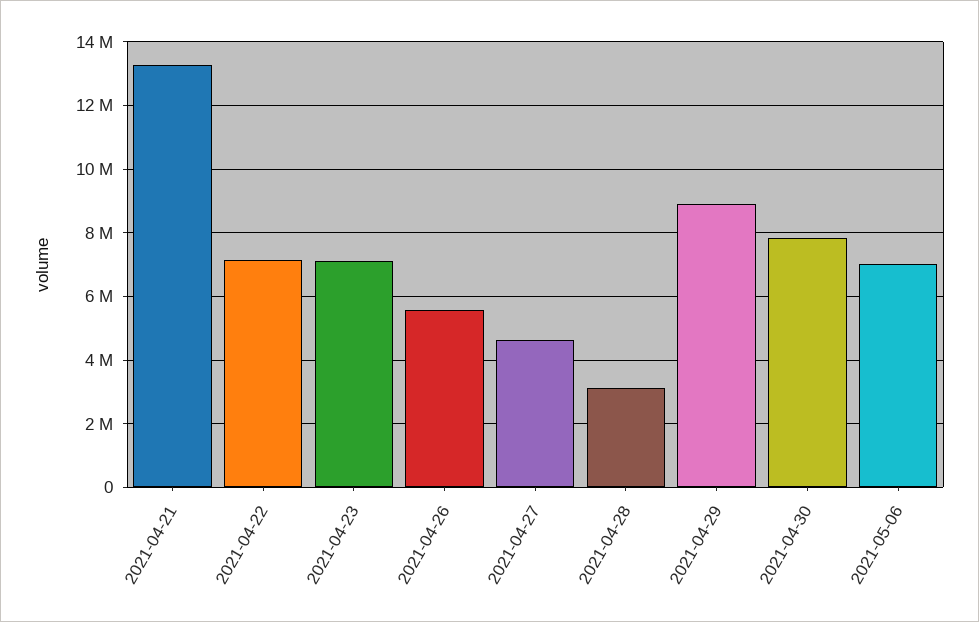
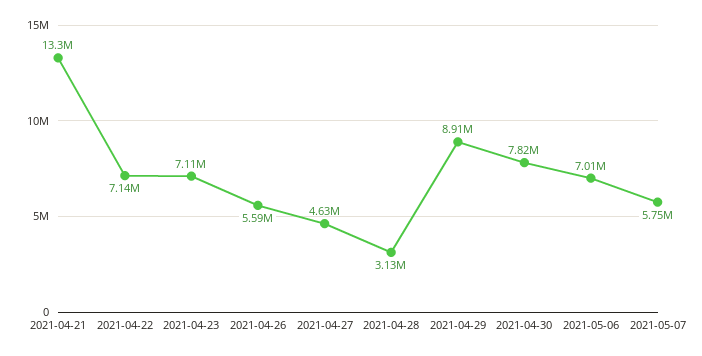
2021-05-07: none -> 5750000

